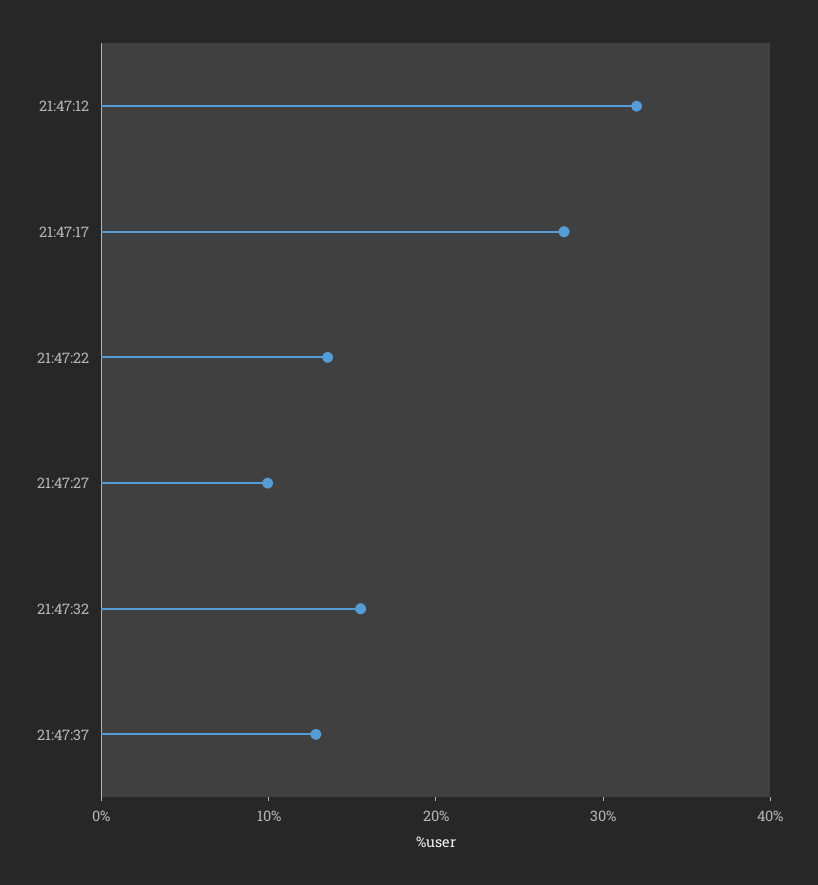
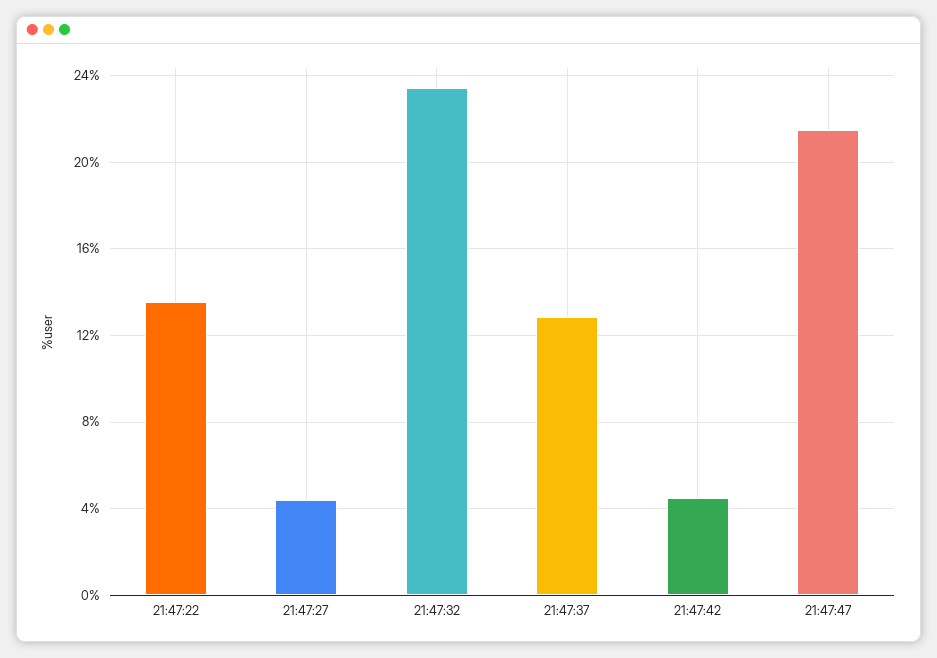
21:47:12: 32 -> none
21:47:17: 28 -> none
21:47:27: 10 -> 4.5
21:47:32: 16 -> 23.5
21:47:42: none -> 4.5
21:47:47: none -> 21.5

